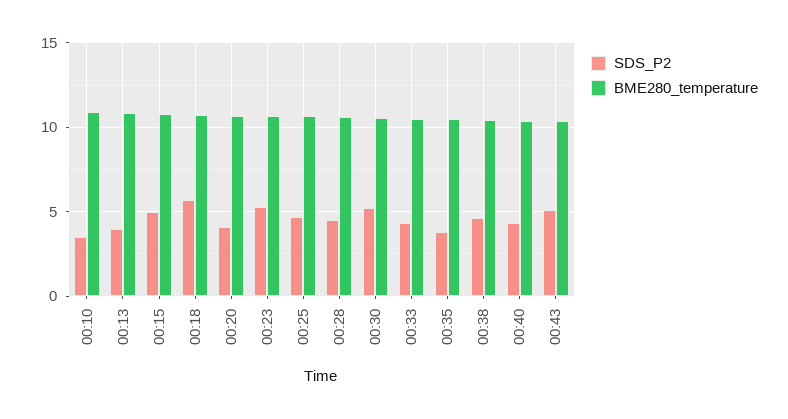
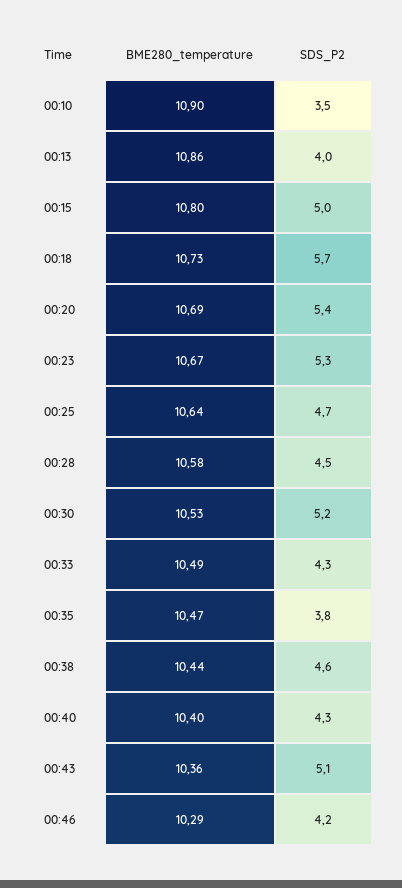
SDS_P2, 00:20: 4 -> 5.4
BME280_temperature, 00:46: none -> 10.29
SDS_P2, 00:46: none -> 4.2

